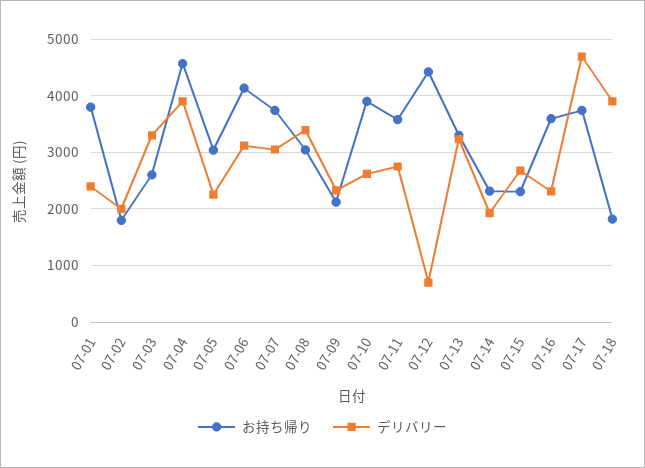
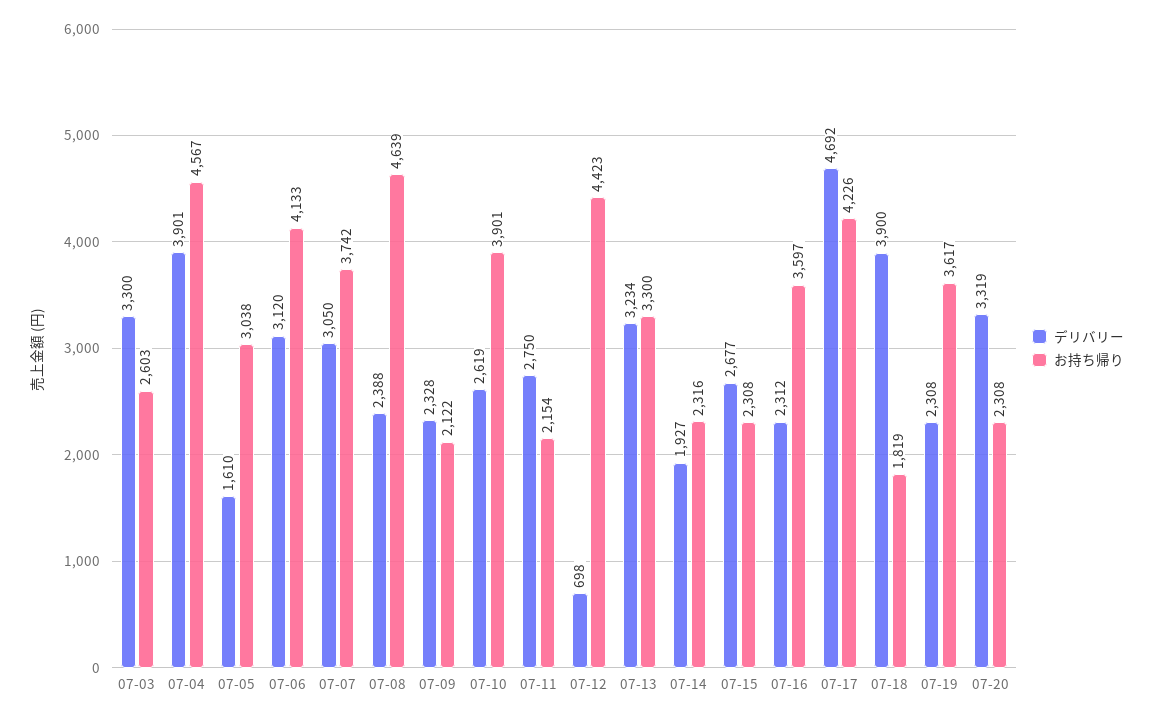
お持ち帰り, 07-01: 3800 -> none
デリバリー, 07-01: 2400 -> none
お持ち帰り, 07-02: 1800 -> none
デリバリー, 07-02: 2000 -> none
デリバリー, 07-05: 2200 -> 1610
お持ち帰り, 07-08: 3000 -> 4639
デリバリー, 07-08: 3400 -> 2388
お持ち帰り, 07-11: 3600 -> 2154
お持ち帰り, 07-17: 3800 -> 4226
デリバリー, 07-19: none -> 2308
お持ち帰り, 07-19: none -> 3617
デリバリー, 07-20: none -> 3319
お持ち帰り, 07-20: none -> 2308

